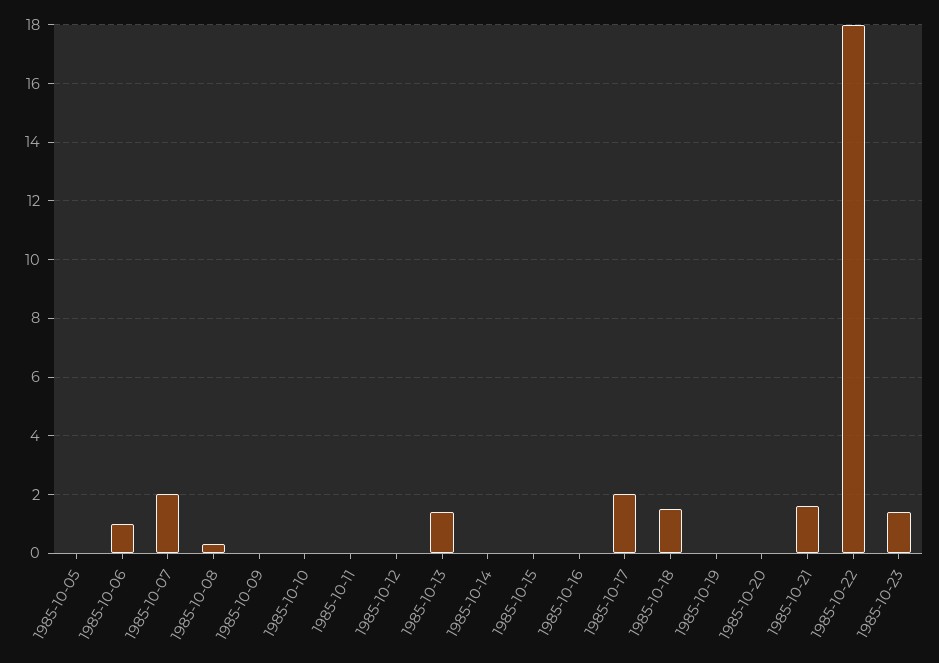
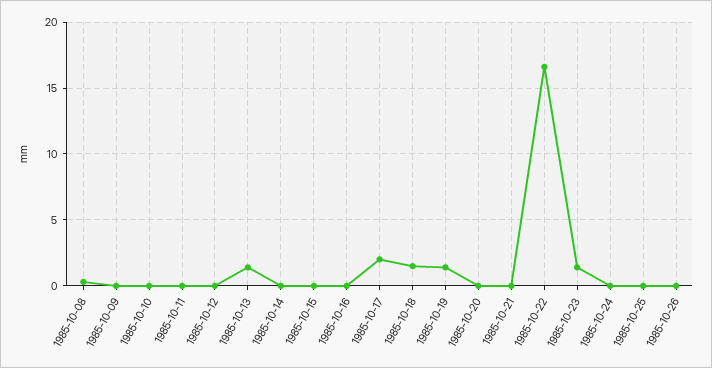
1985-10-05: 0 -> none
1985-10-06: 1 -> none
1985-10-07: 2 -> none
1985-10-19: 0 -> 1.5
1985-10-21: 1.5 -> 0
1985-10-22: 18 -> 16.5
1985-10-24: none -> 0
1985-10-25: none -> 0
1985-10-26: none -> 0

